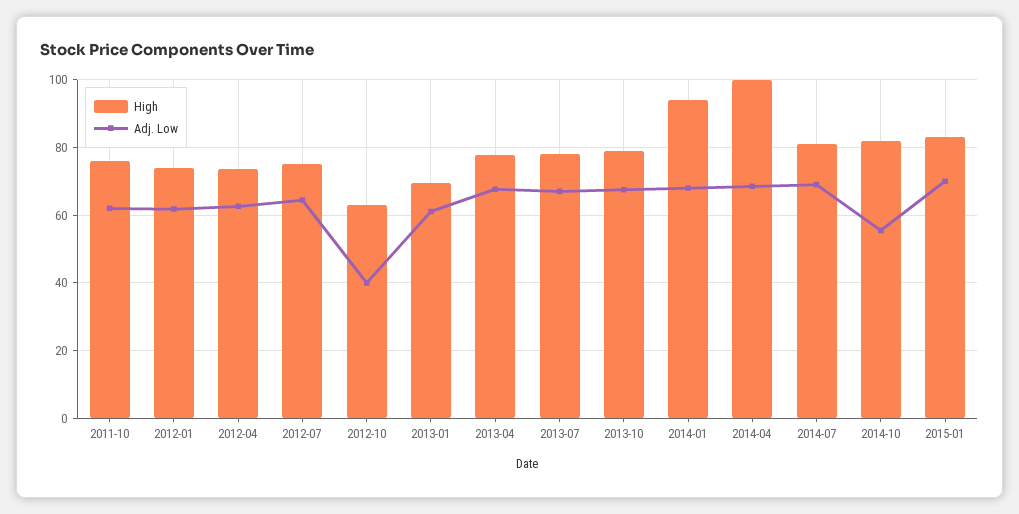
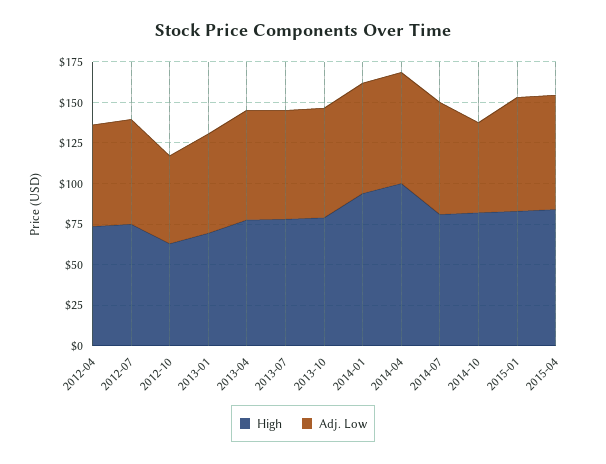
High, 2011-10: 76 -> none
Adj. Low, 2011-10: 62 -> none
High, 2012-01: 74 -> none
Adj. Low, 2012-01: 62 -> none
Adj. Low, 2012-10: 40 -> 55
High, 2015-04: none -> 85
Adj. Low, 2015-04: none -> 70

